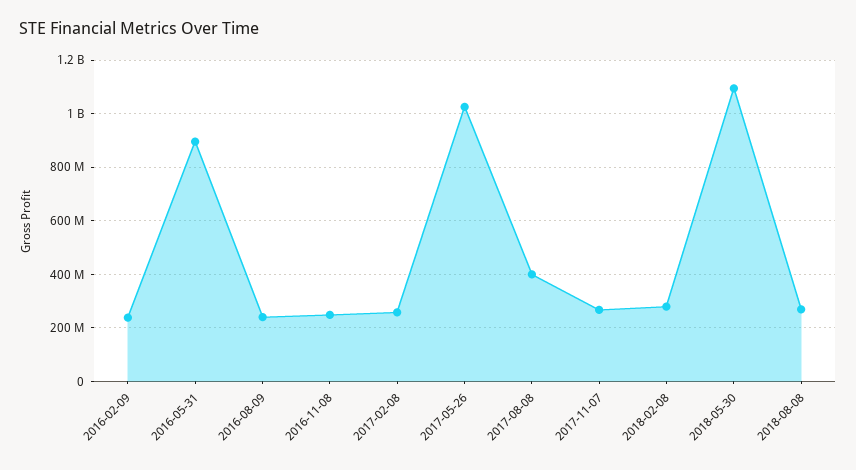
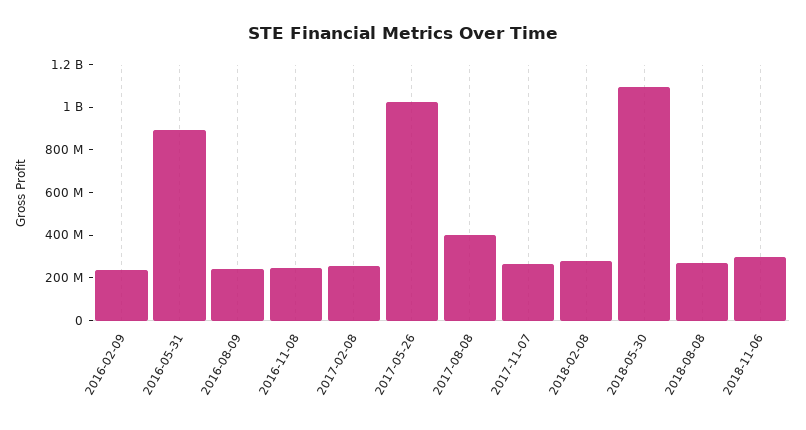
2018-11-06: none -> 300000000

